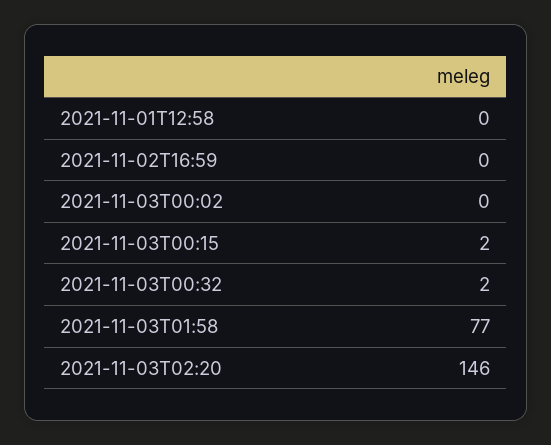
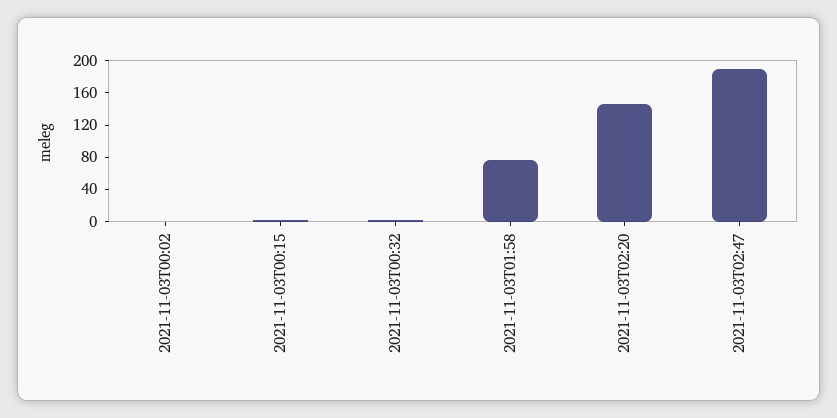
2021-11-01T12:58: 0 -> none
2021-11-02T16:59: 0 -> none
2021-11-03T02:47: none -> 190

